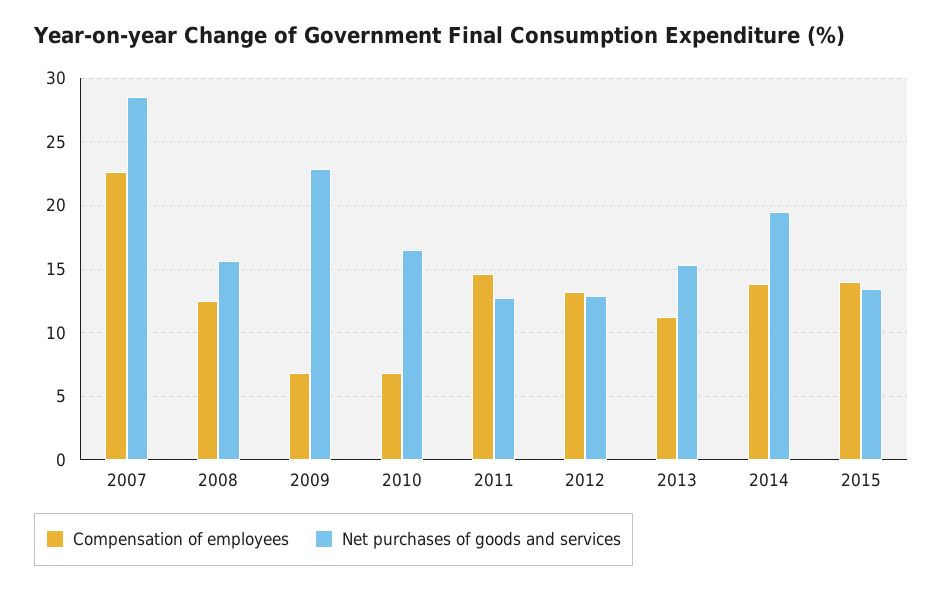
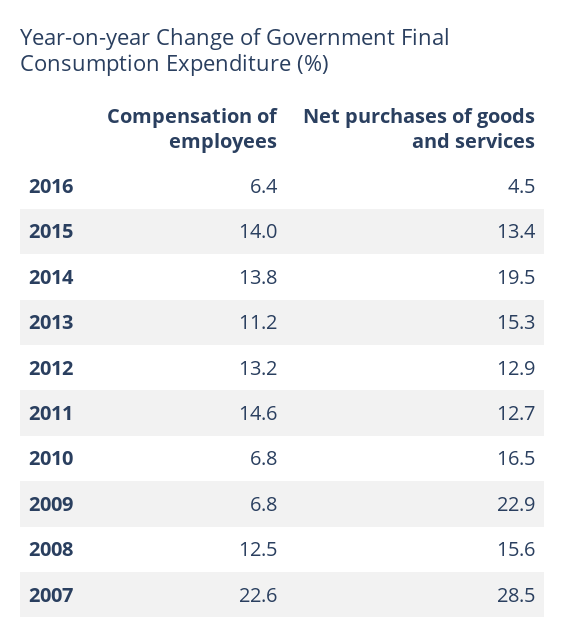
Compensation of employees, 2016: none -> 6.4
Net purchases of goods and services, 2016: none -> 4.5

